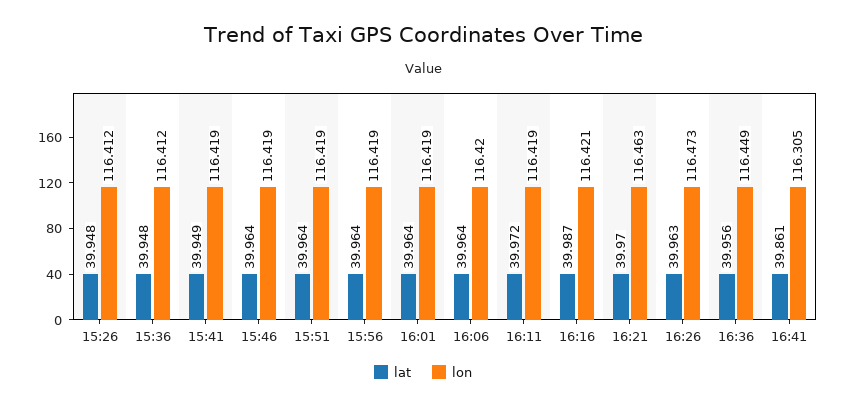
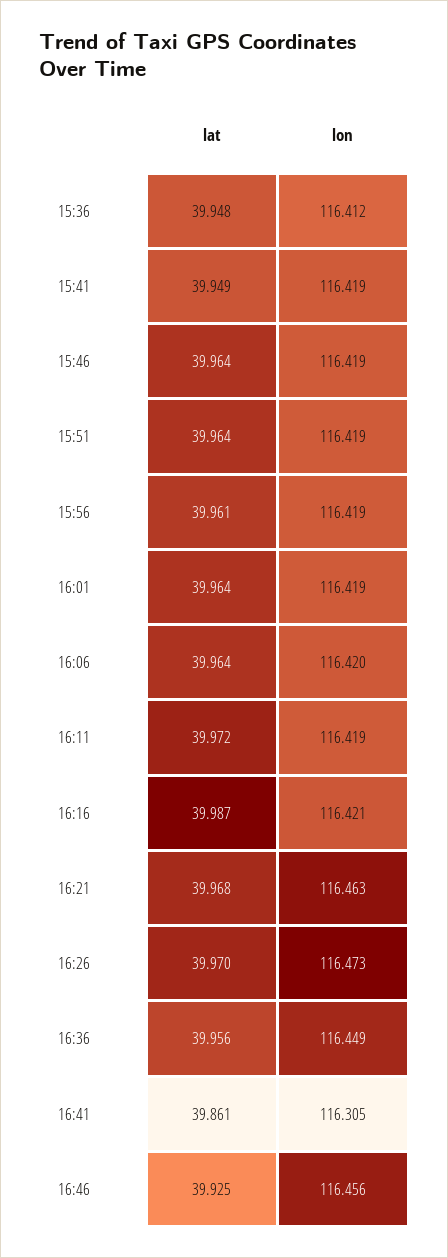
lat, 15:26: 39.948 -> none
lon, 15:26: 116.412 -> none
lat, 15:56: 39.964 -> 39.961
lat, 16:21: 39.97 -> 39.968
lat, 16:26: 39.963 -> 39.97
lat, 16:46: none -> 39.925
lon, 16:46: none -> 116.456

